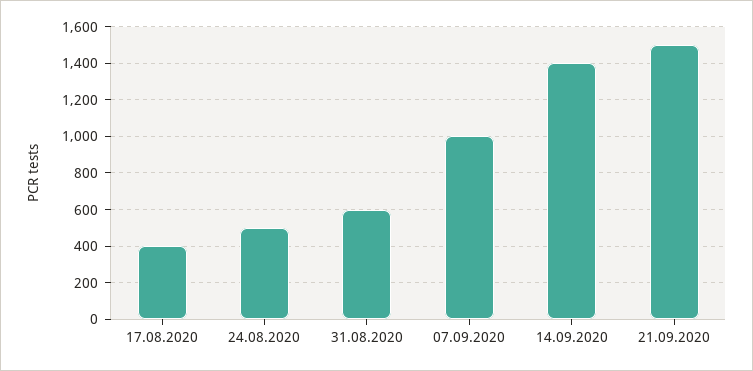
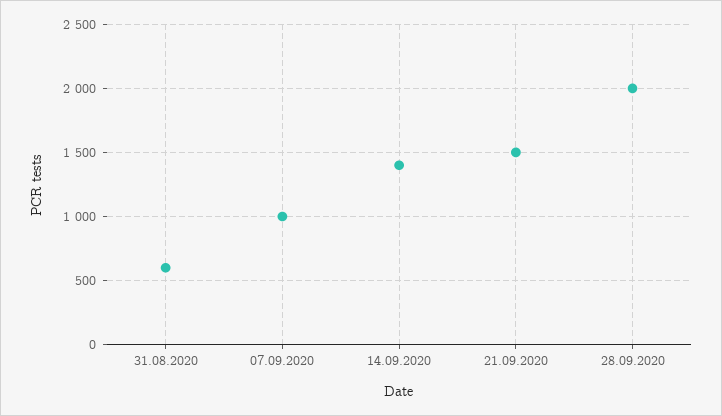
17.08.2020: 400 -> none
24.08.2020: 500 -> none
28.09.2020: none -> 2000

